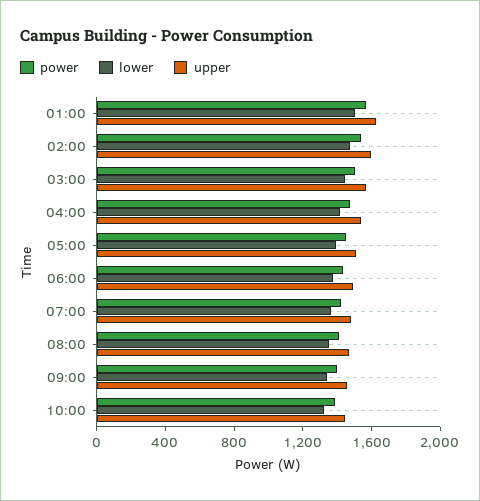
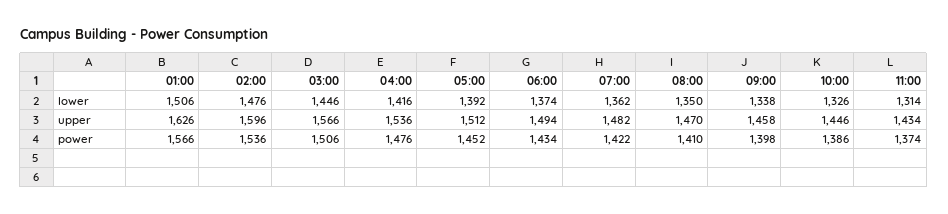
lower, 11:00: none -> 1314
upper, 11:00: none -> 1434
power, 11:00: none -> 1374

